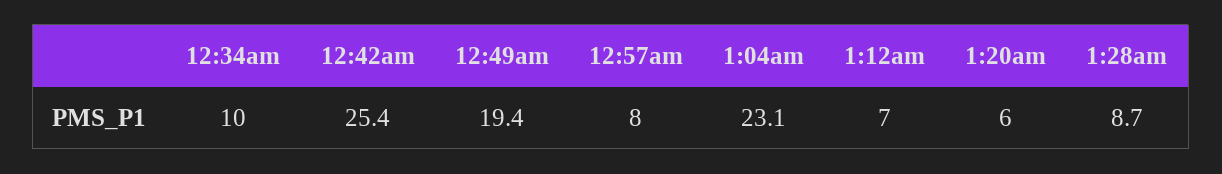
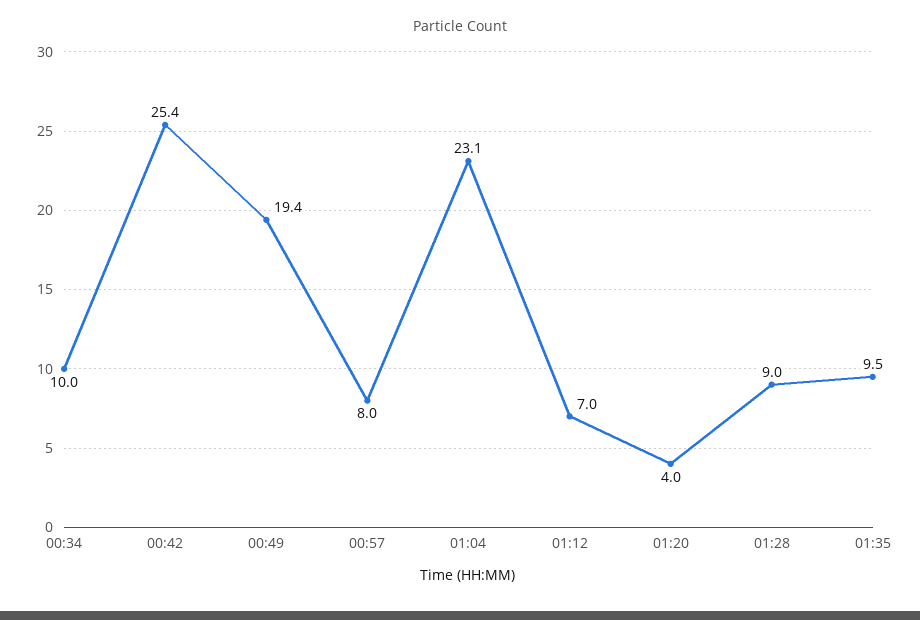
1:20am: 6 -> 4
1:28am: 8.7 -> 9
01:35: none -> 9.5

